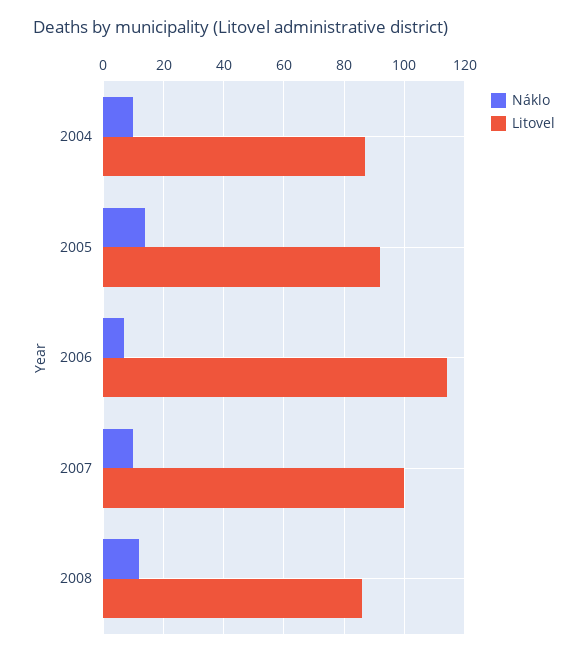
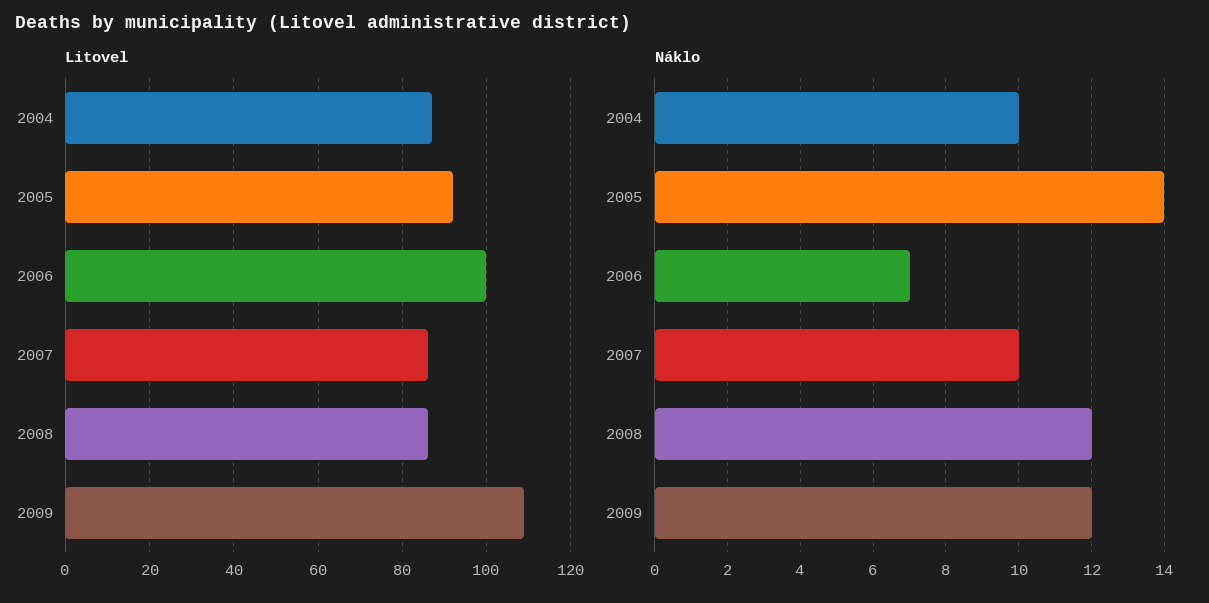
Litovel, 2006: 115 -> 100
Litovel, 2007: 100 -> 85
Litovel, 2009: none -> 110
Náklo, 2009: none -> 12

